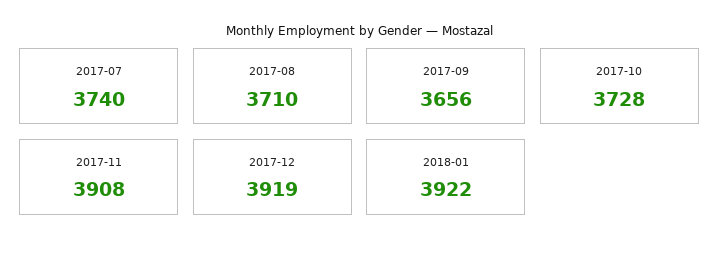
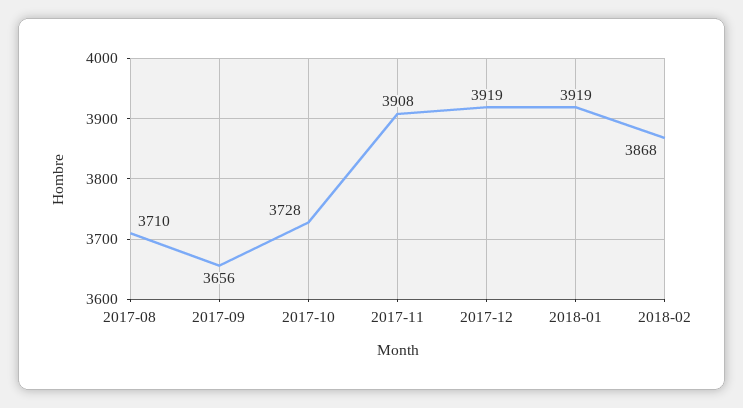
2017-07: 3740 -> none
2018-01: 3922 -> 3919
2018-02: none -> 3868

